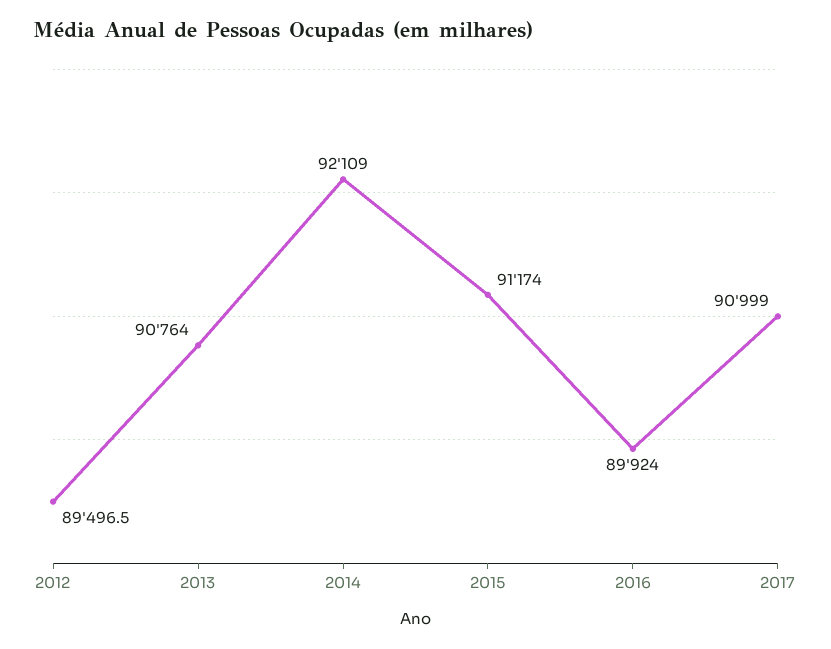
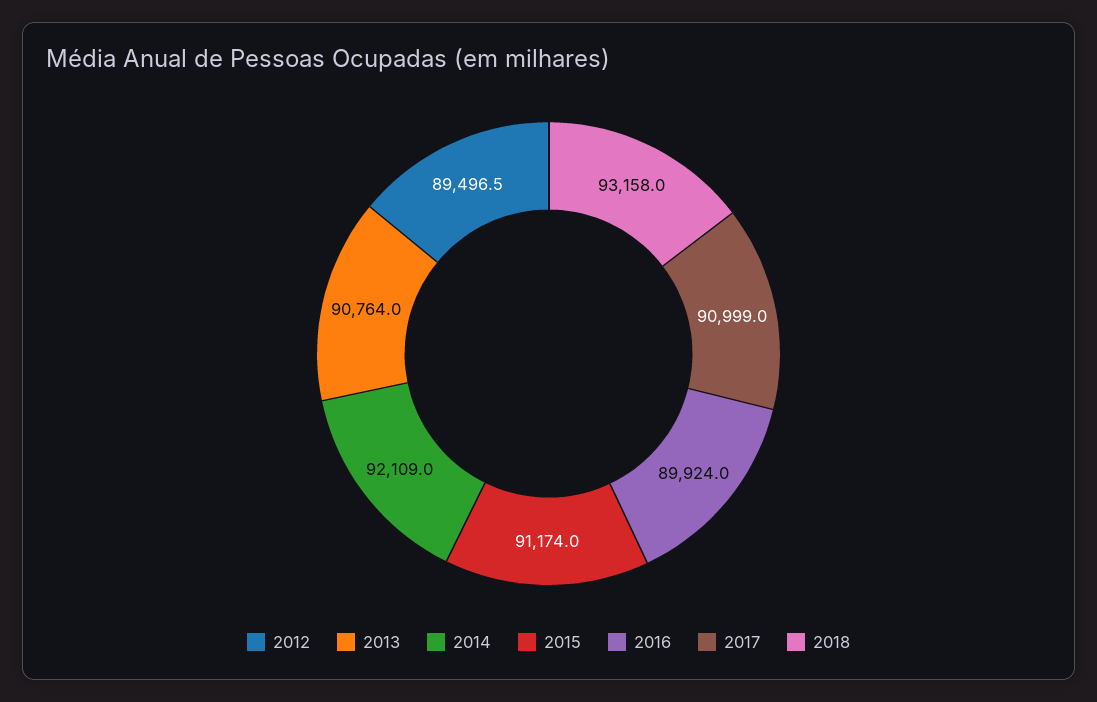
2018: none -> 93158

